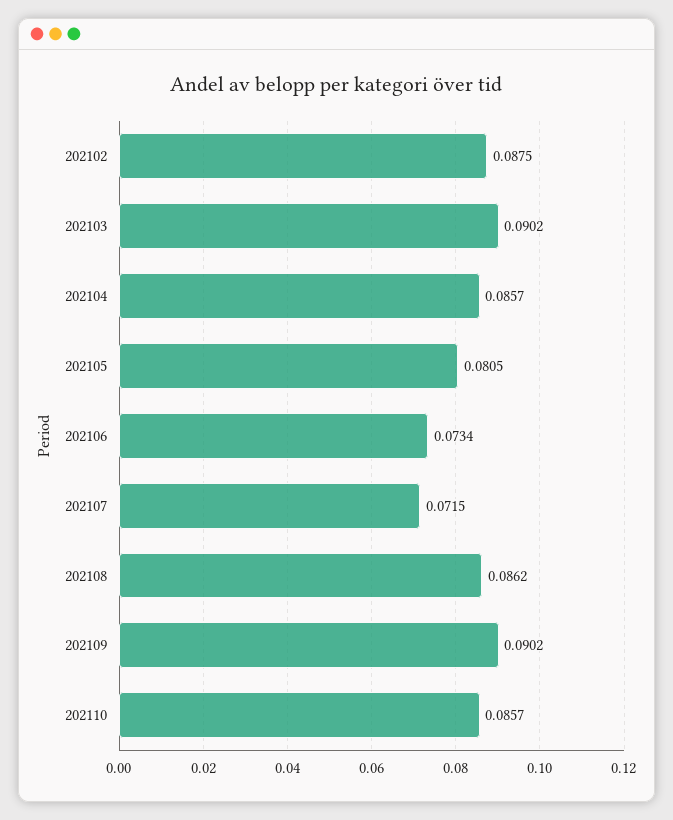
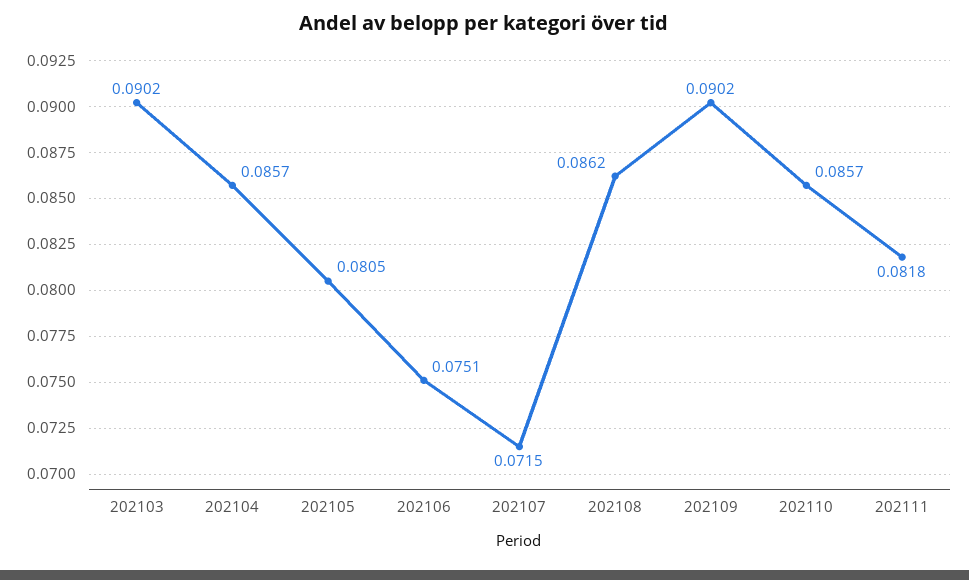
202102: 0.0875 -> none
202106: 0.0734 -> 0.0751
202111: none -> 0.0818

